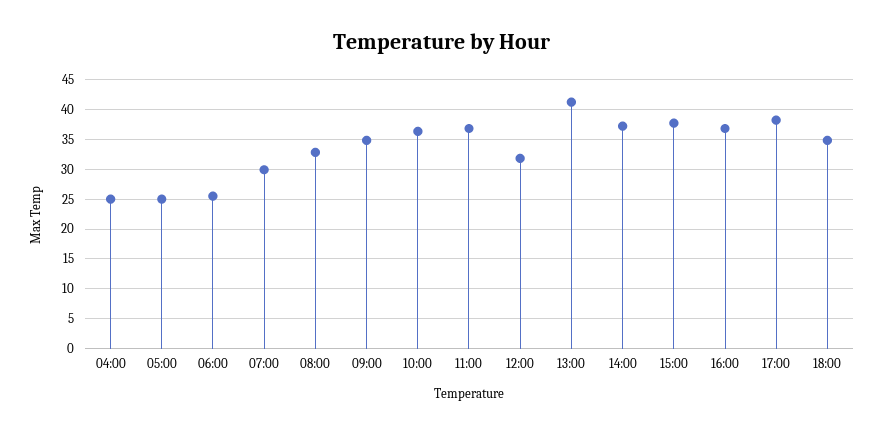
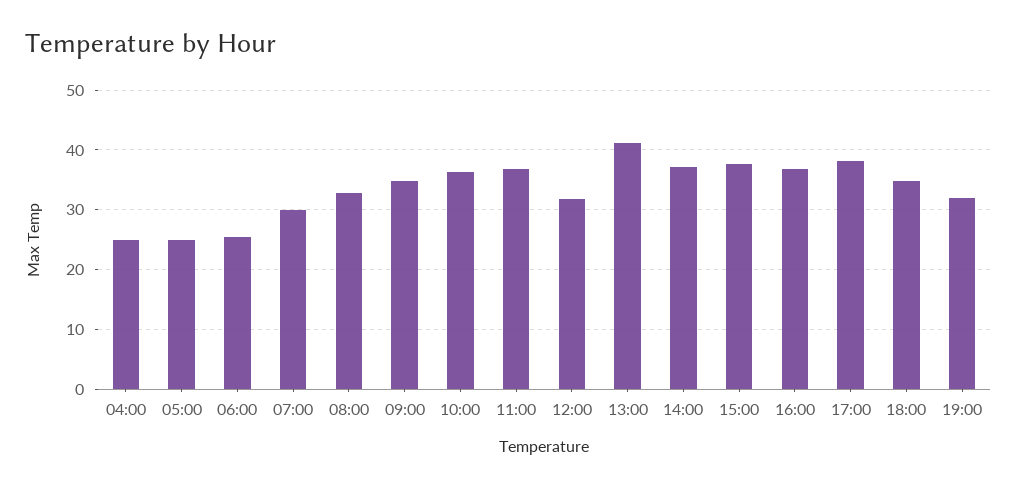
19:00: none -> 32

